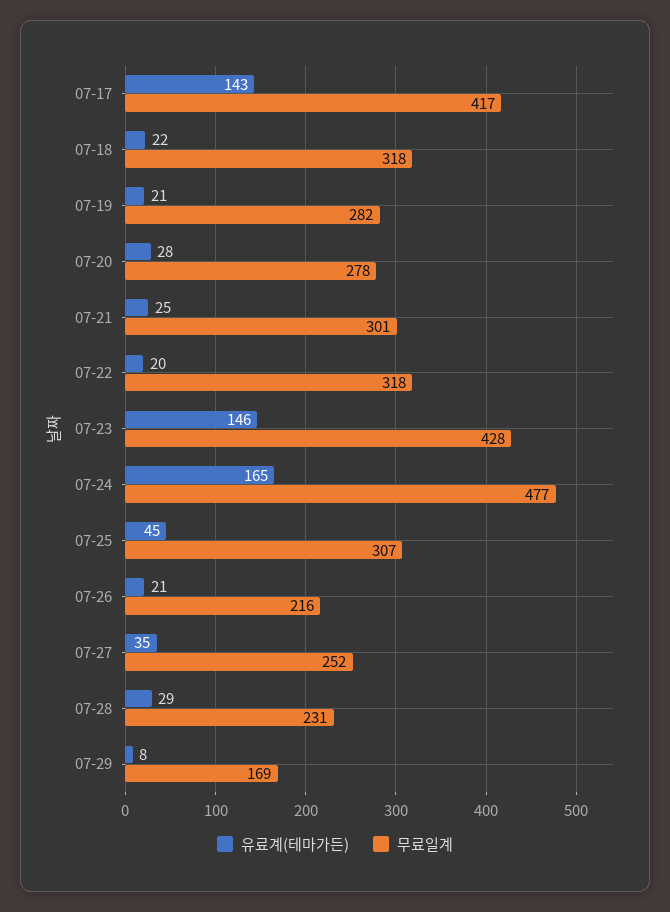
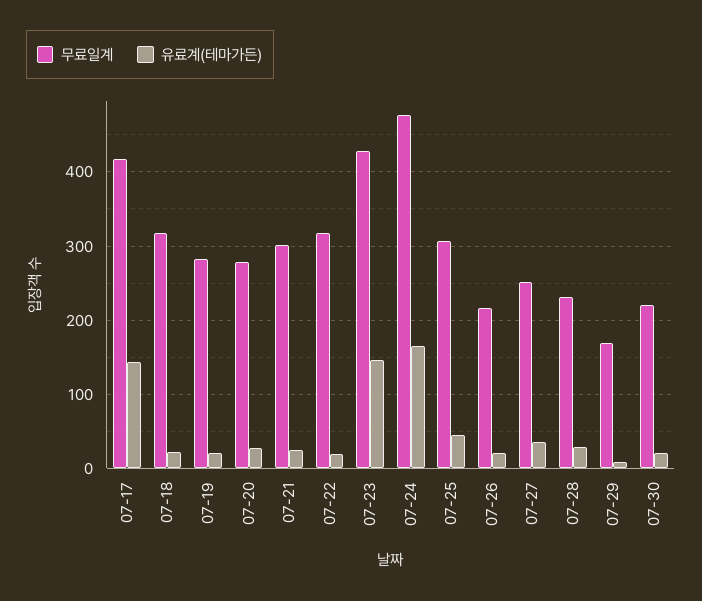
무료일계, 07-30: none -> 220
유료계(테마가든), 07-30: none -> 20

